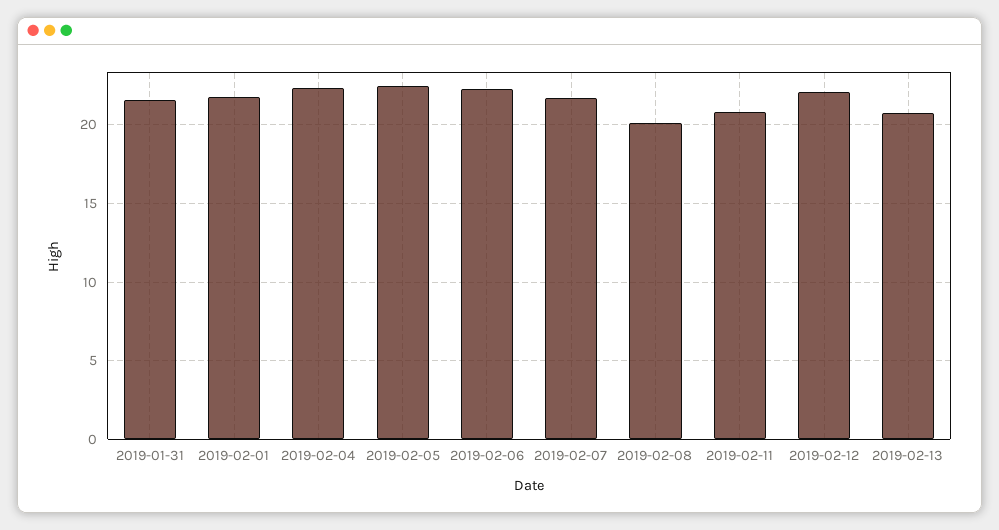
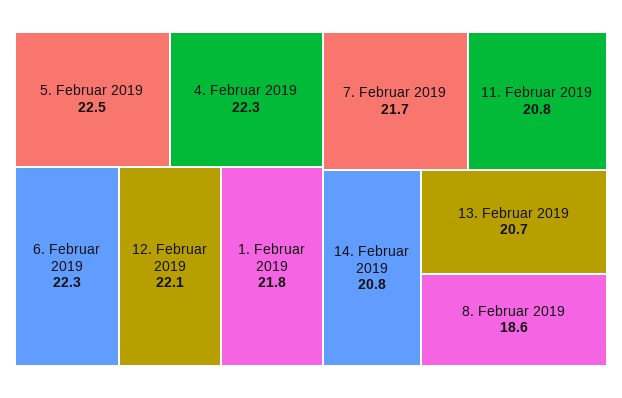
2019-01-31: 21.5 -> none
2019-02-08: 20 -> 18.6
14. Februar 2019: none -> 20.8

